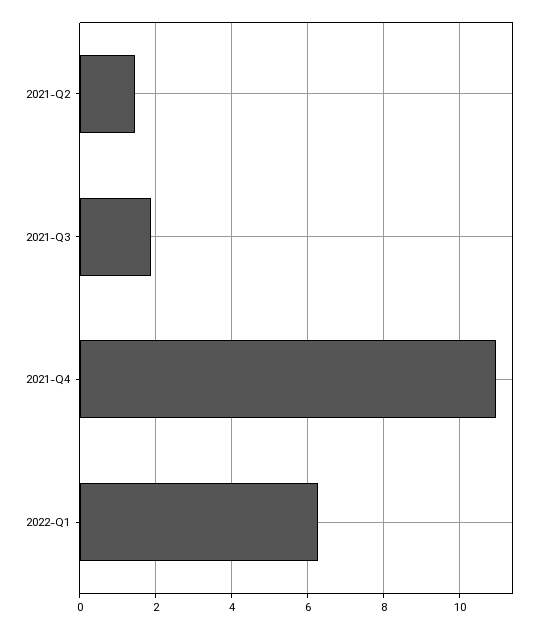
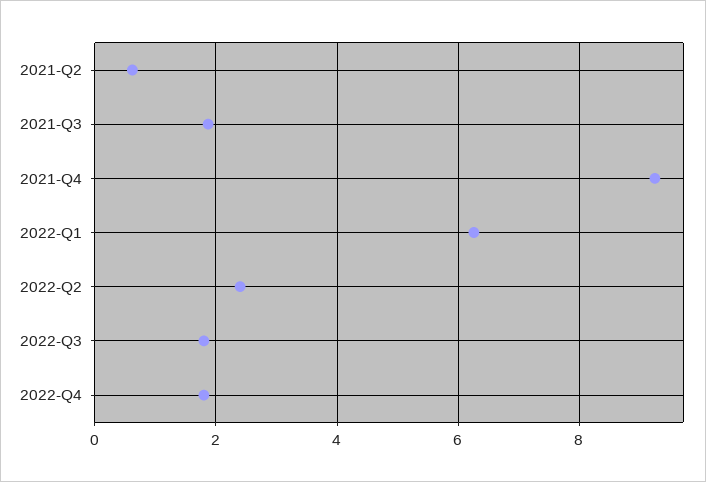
2021-Q2: 1.4 -> 0.6
2021-Q4: 11 -> 9.2
2022-Q2: none -> 2.4
2022-Q3: none -> 1.8
2022-Q4: none -> 1.8

